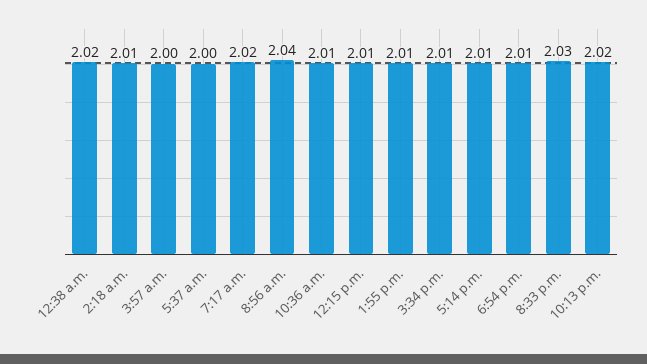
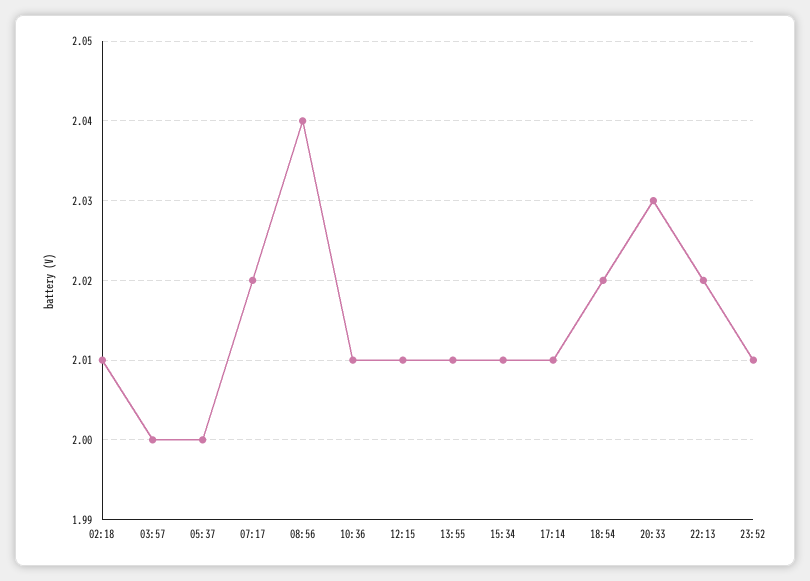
12:38 a.m.: 2.02 -> none
6:54 p.m.: 2.01 -> 2.02
23:52: none -> 2.01

